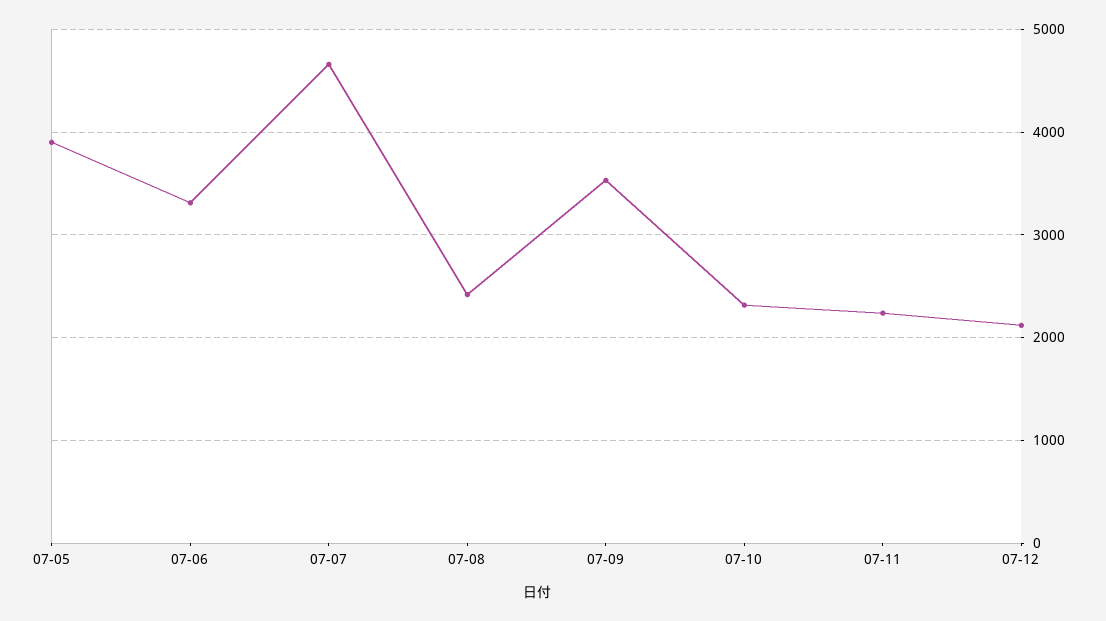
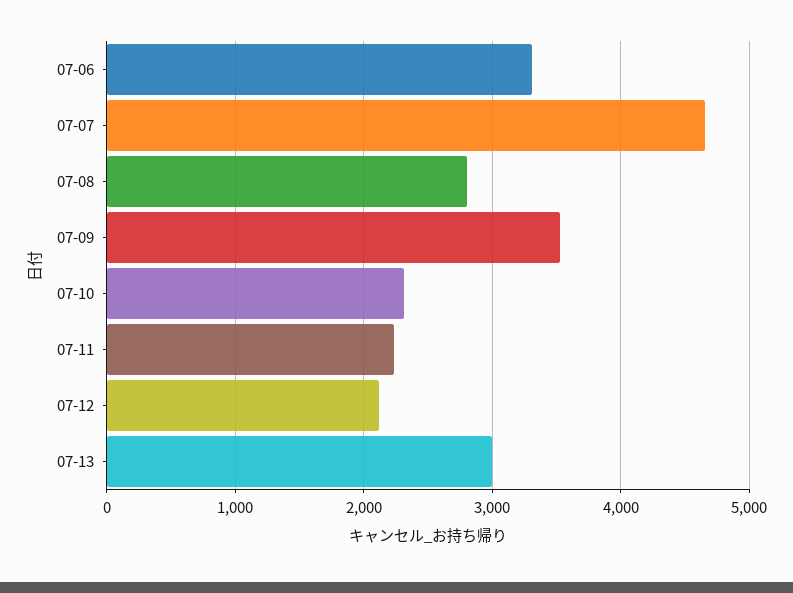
07-05: 3900 -> none
07-08: 2400 -> 2800
07-13: none -> 3000

